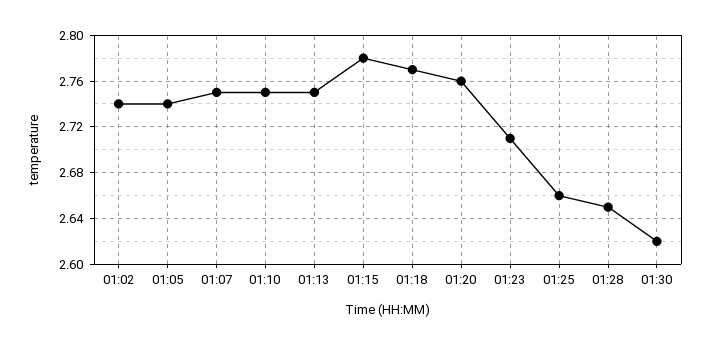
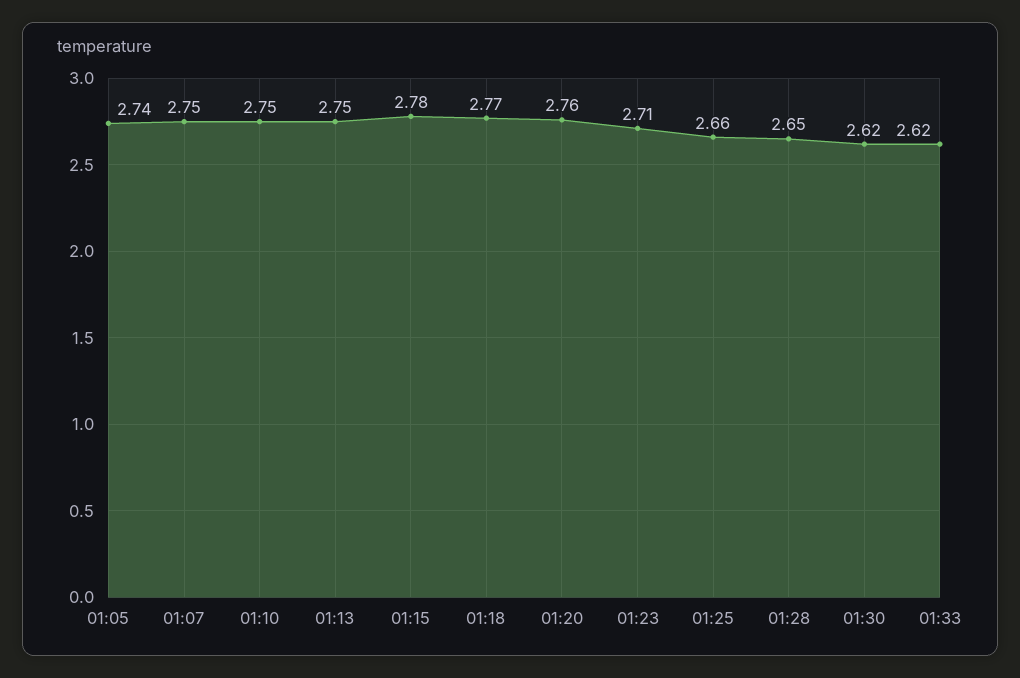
01:02: 2.74 -> none
01:33: none -> 2.62

